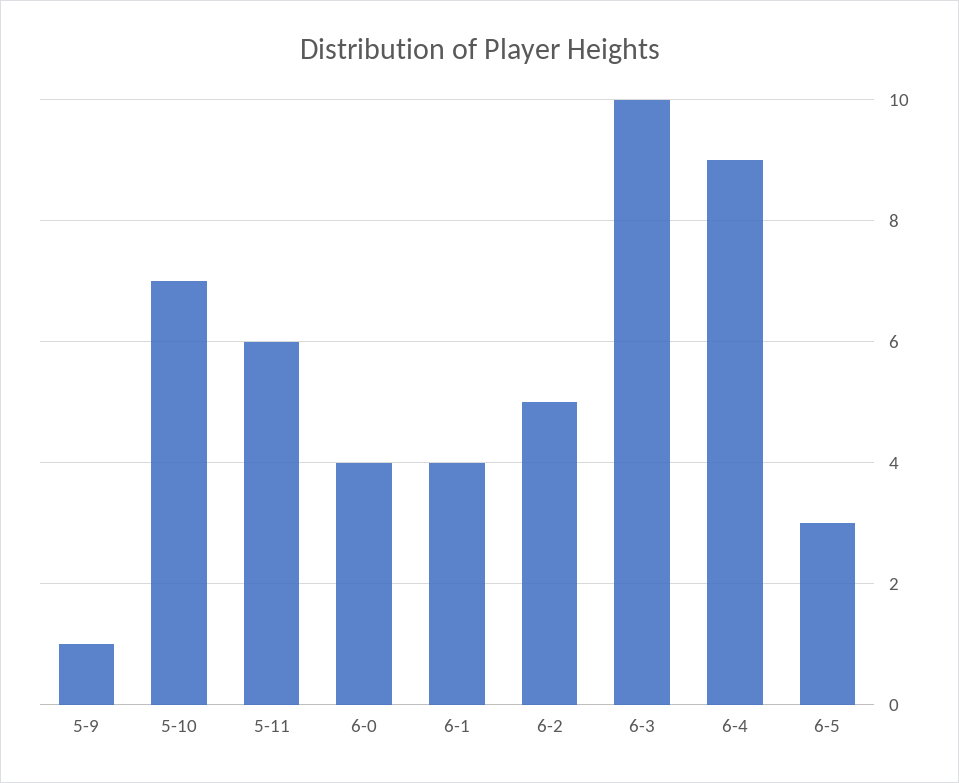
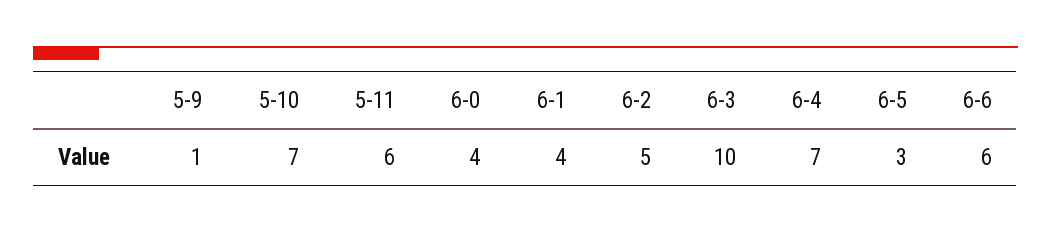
6-4: 9 -> 7
6-6: none -> 6

